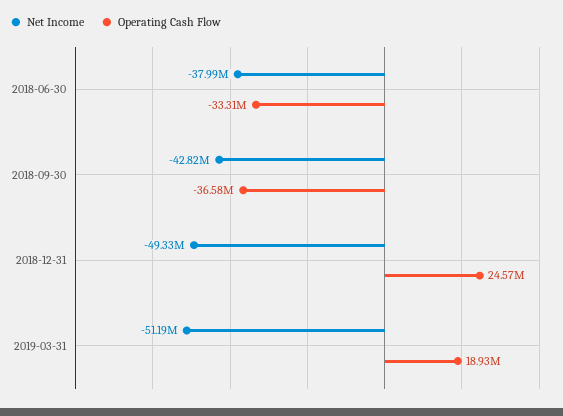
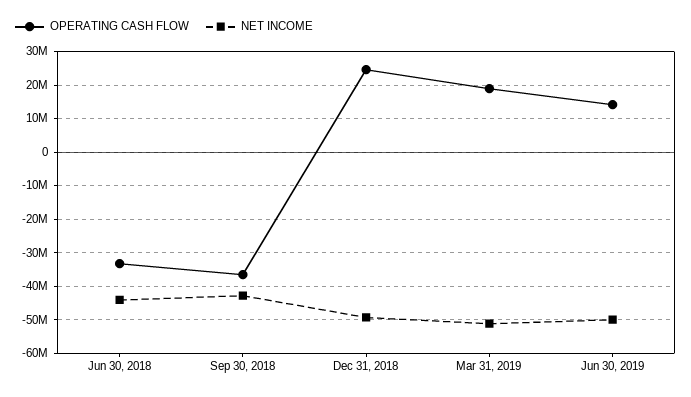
Net Income, 2018-06-30: -37990000 -> -44000000
Operating Cash Flow, Jun 30, 2019: none -> 14000000
Net Income, Jun 30, 2019: none -> -50000000

